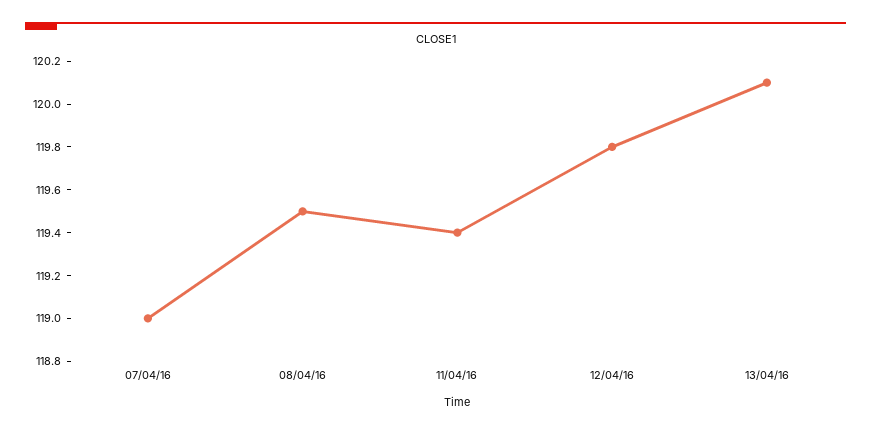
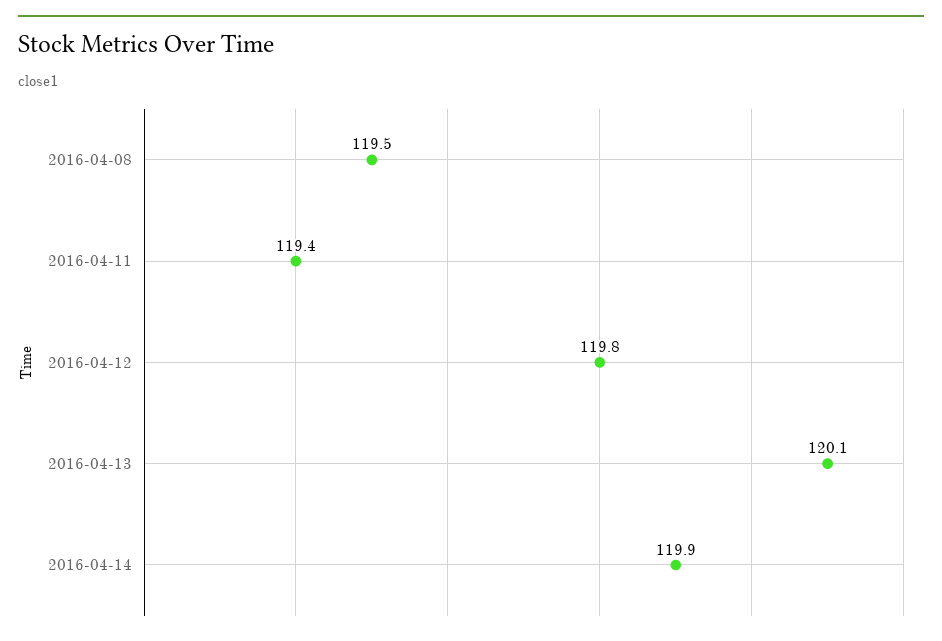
07/04/16: 119 -> none
2016-04-14: none -> 119.9

